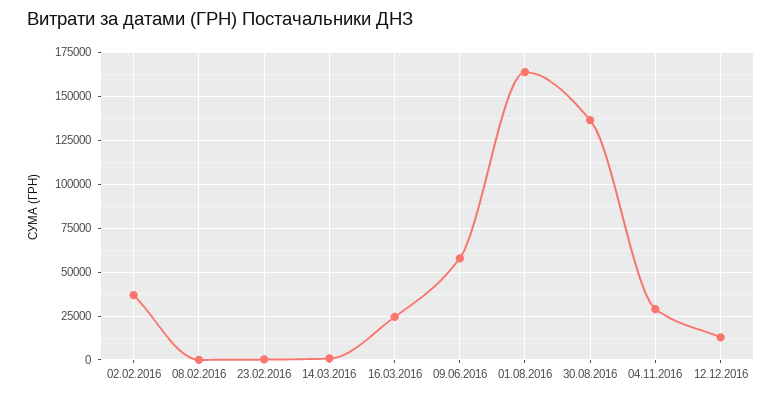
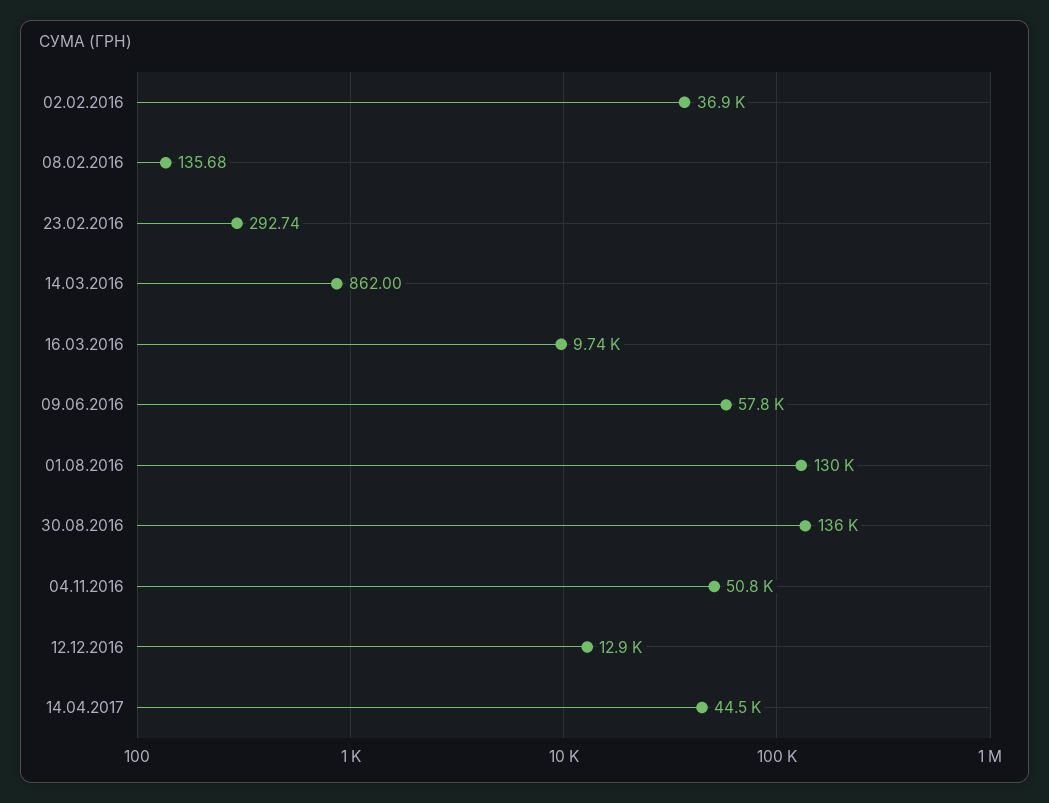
16.03.2016: 25000 -> 9740
01.08.2016: 165000 -> 130000
04.11.2016: 30000 -> 50800
14.04.2017: none -> 44500

